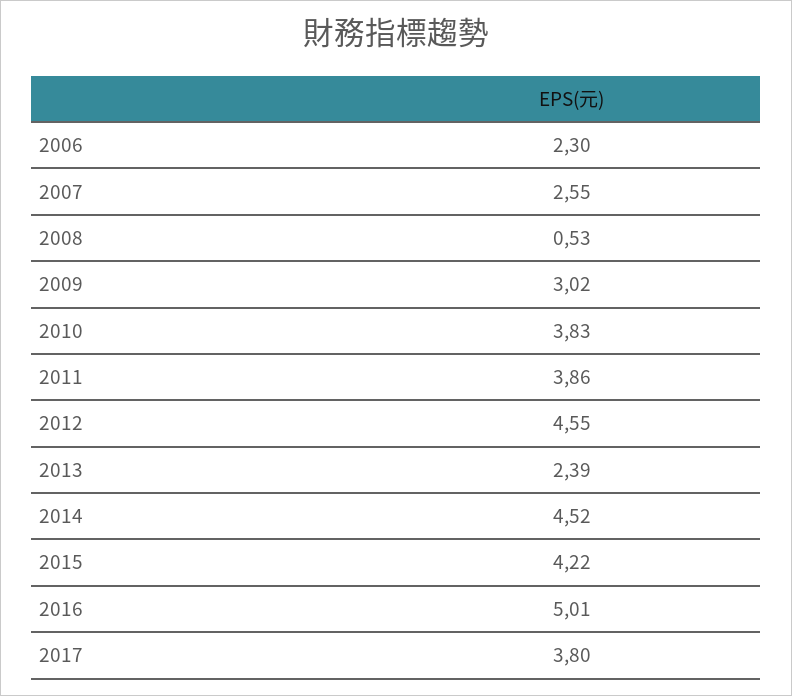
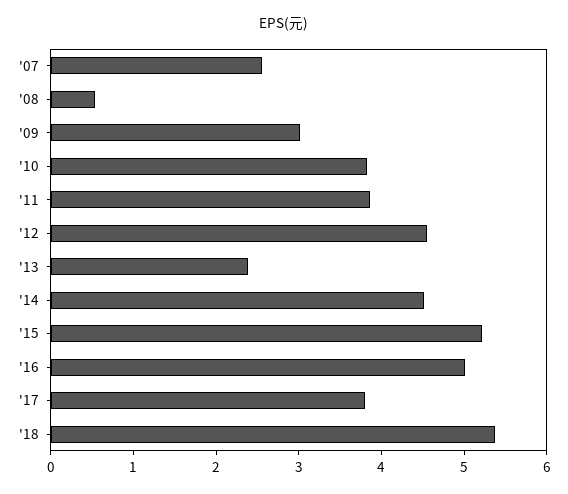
2006: 2.3 -> none
2015: 4.22 -> 5.2
'18: none -> 5.4

